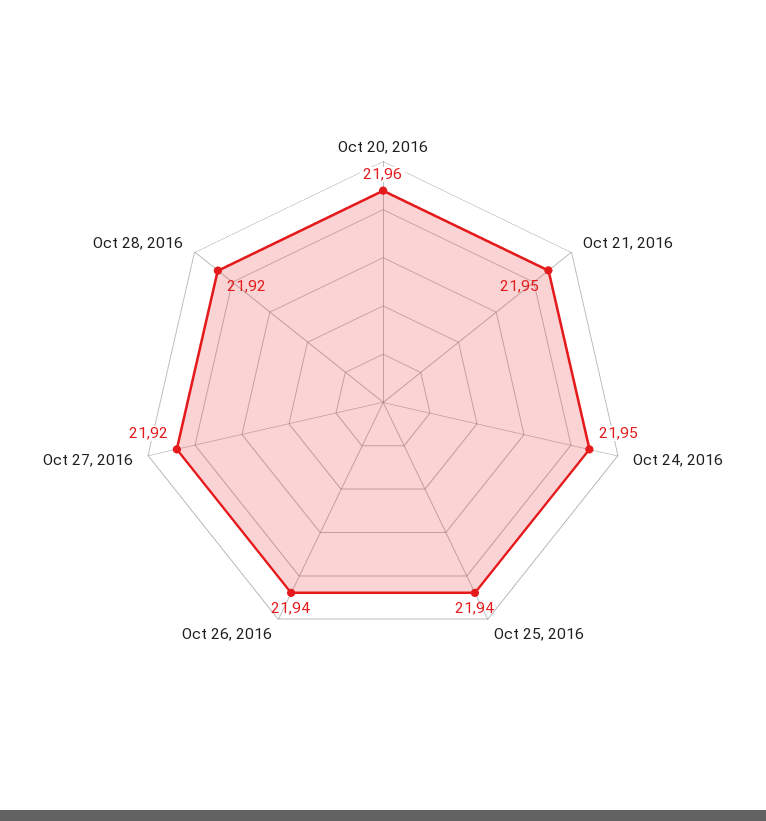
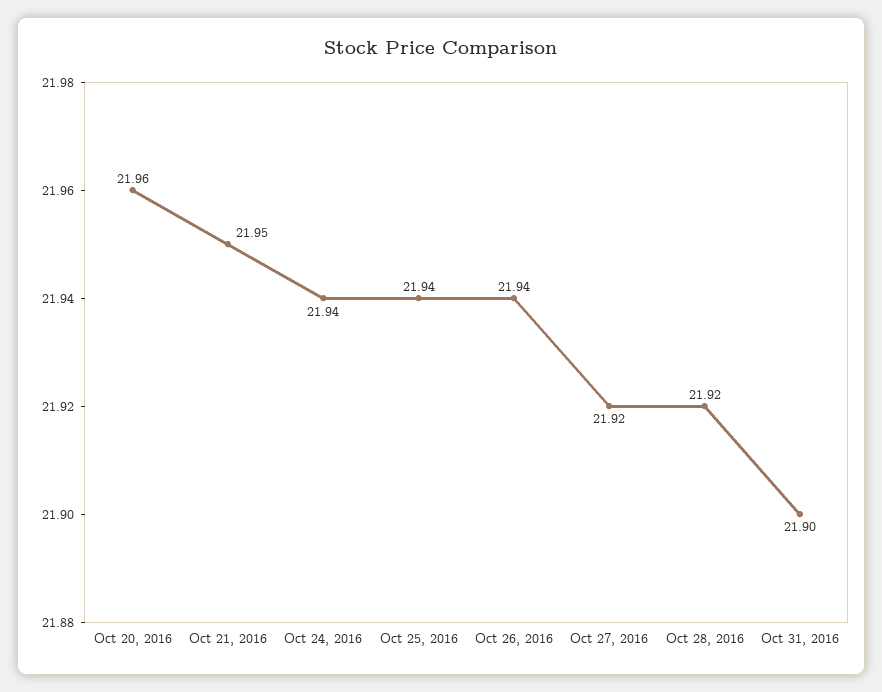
Oct 24, 2016: 21.95 -> 21.94
Oct 31, 2016: none -> 21.9

